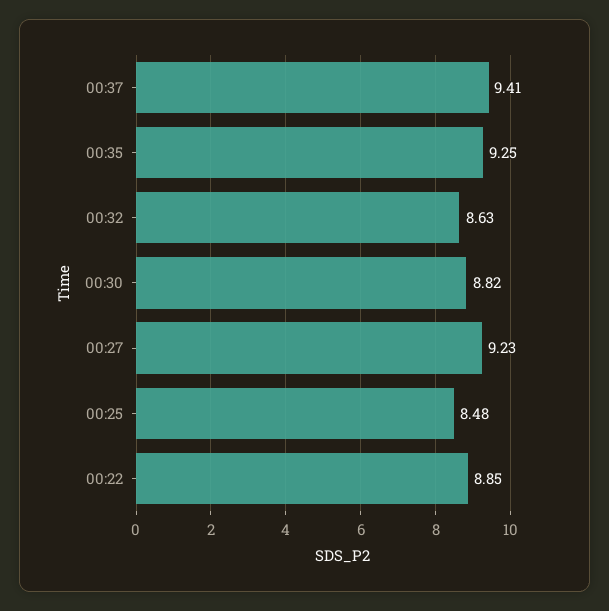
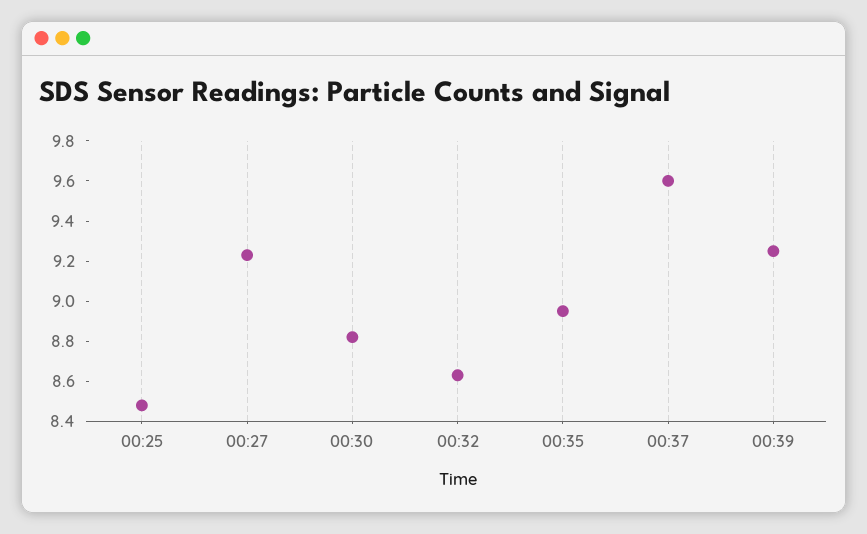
00:37: 9.41 -> 9.6
00:35: 9.25 -> 8.95
00:22: 8.85 -> none
00:39: none -> 9.25

